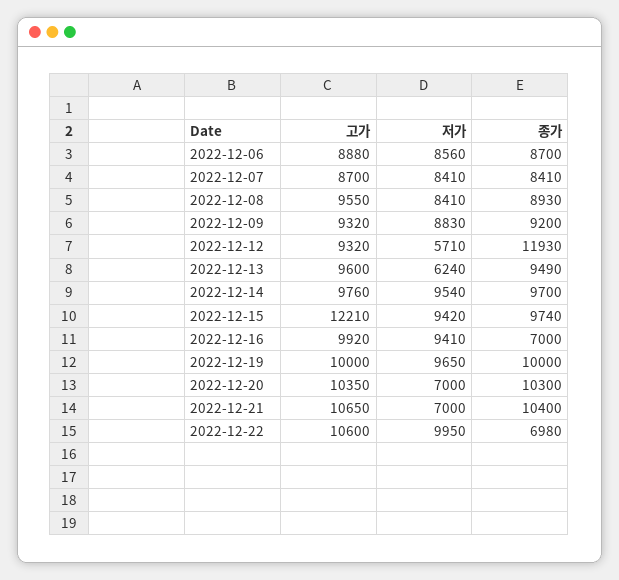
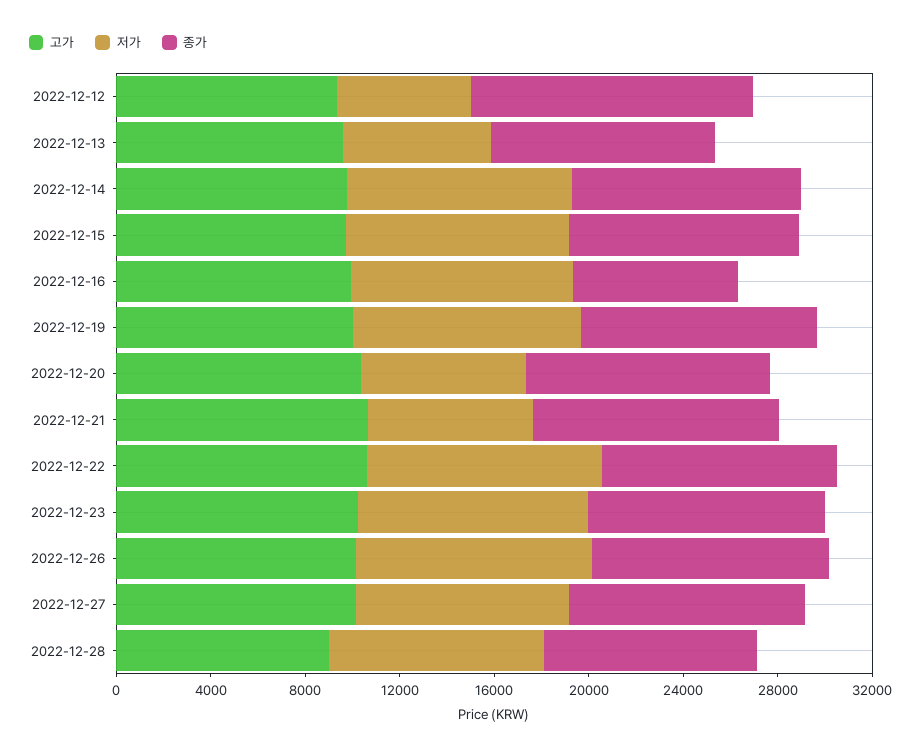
고가, 2022-12-06: 8880 -> none
저가, 2022-12-06: 8560 -> none
종가, 2022-12-06: 8700 -> none
고가, 2022-12-07: 8700 -> none
저가, 2022-12-07: 8410 -> none
종가, 2022-12-07: 8410 -> none
고가, 2022-12-08: 9550 -> none
저가, 2022-12-08: 8410 -> none
종가, 2022-12-08: 8930 -> none
고가, 2022-12-09: 9320 -> none
저가, 2022-12-09: 8830 -> none
종가, 2022-12-09: 9200 -> none
고가, 2022-12-15: 12210 -> 10000
종가, 2022-12-22: 6980 -> 10000
고가, 2022-12-23: none -> 10000
저가, 2022-12-23: none -> 10000
종가, 2022-12-23: none -> 10000
고가, 2022-12-26: none -> 10000
저가, 2022-12-26: none -> 10000
종가, 2022-12-26: none -> 10000
고가, 2022-12-27: none -> 10000
저가, 2022-12-27: none -> 9000
종가, 2022-12-27: none -> 10000
고가, 2022-12-28: none -> 9000
저가, 2022-12-28: none -> 9000
종가, 2022-12-28: none -> 9000

